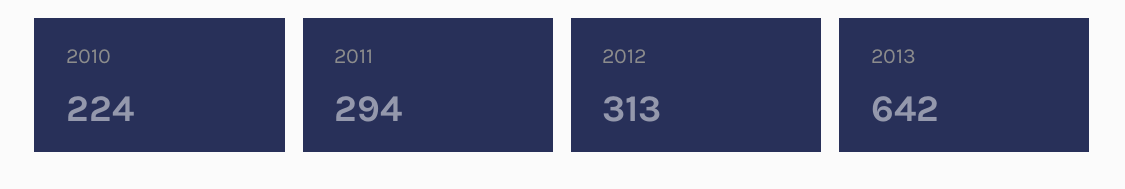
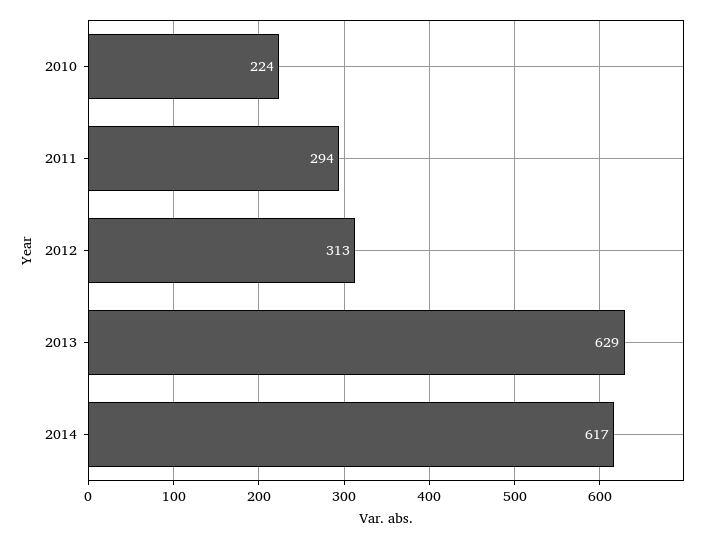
2013: 642 -> 629
2014: none -> 617

